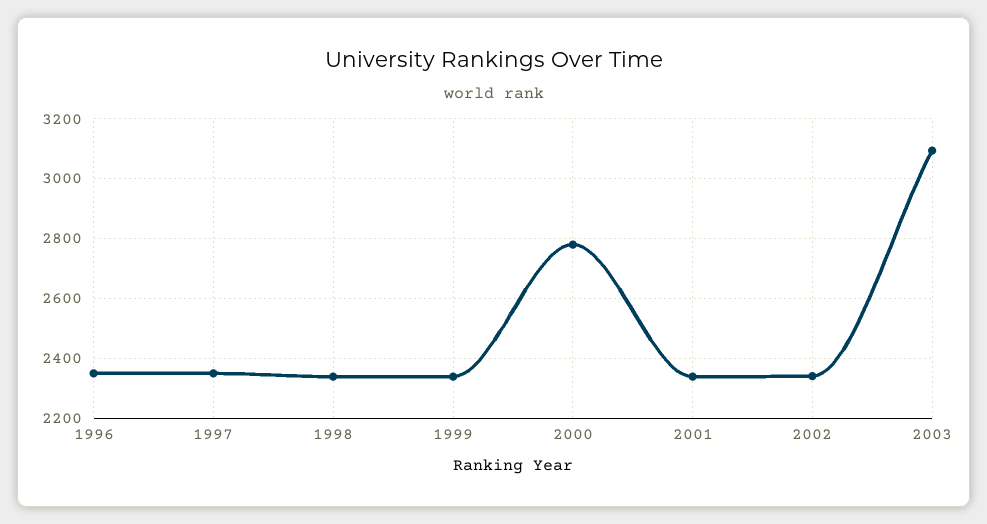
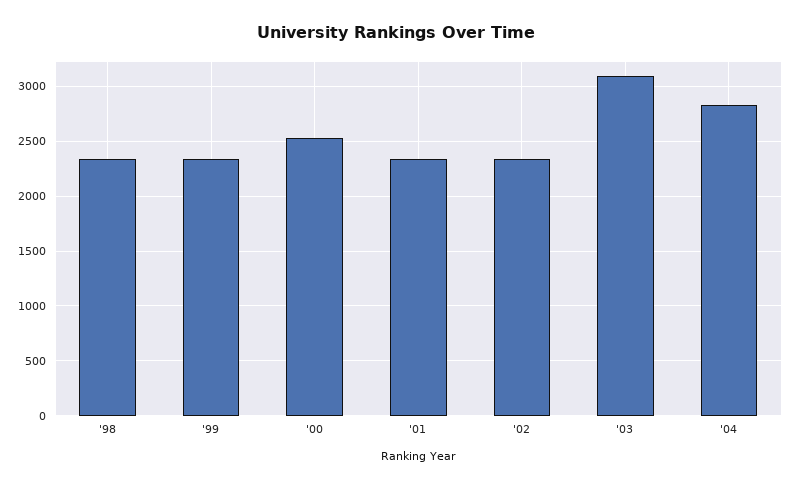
1996: 2350 -> none
1997: 2350 -> none
2000: 2775 -> 2500
'04: none -> 2800

